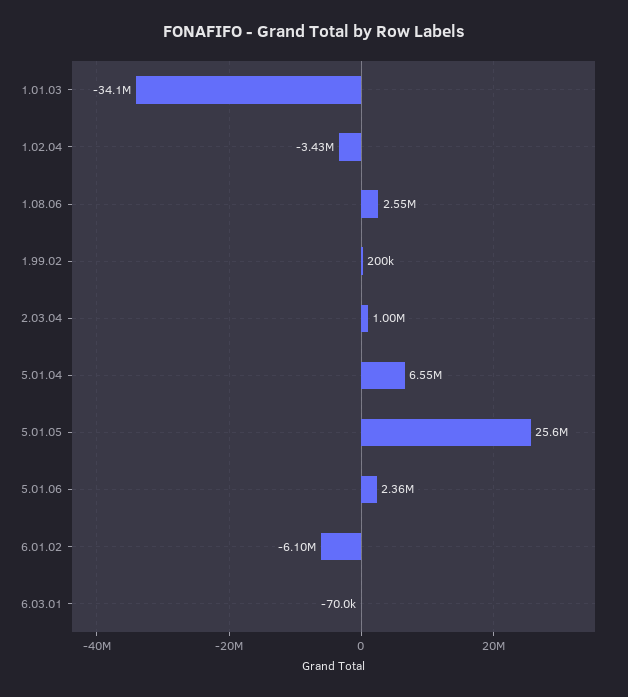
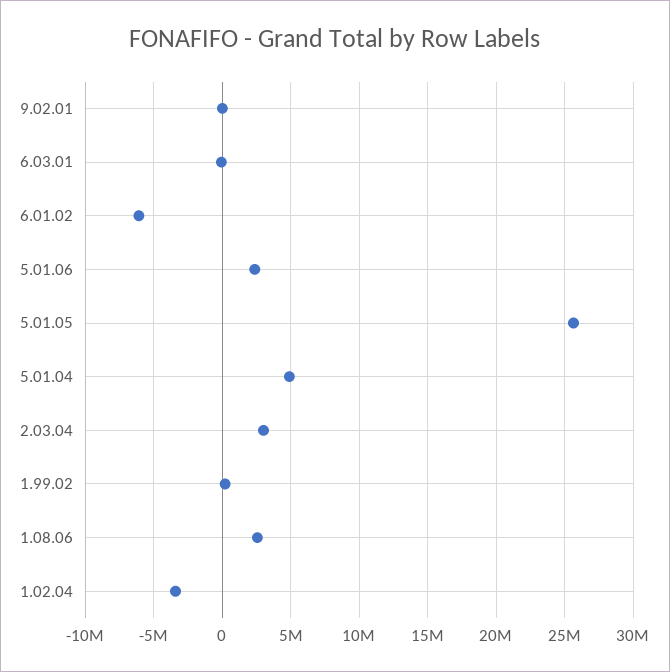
1.01.03: -34100000 -> none
2.03.04: 1000000 -> 3000000
5.01.04: 6550000 -> 5000000
9.02.01: none -> 0

